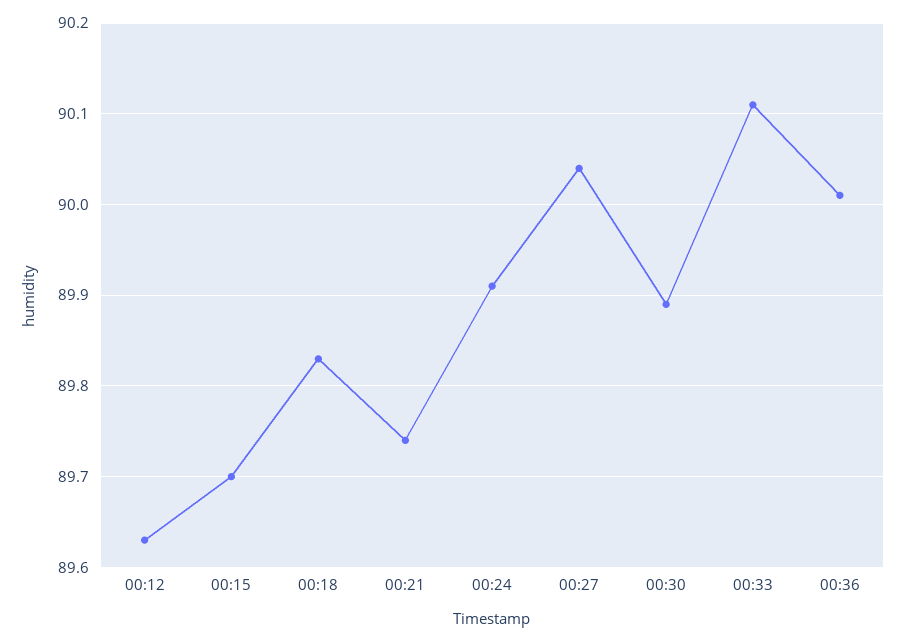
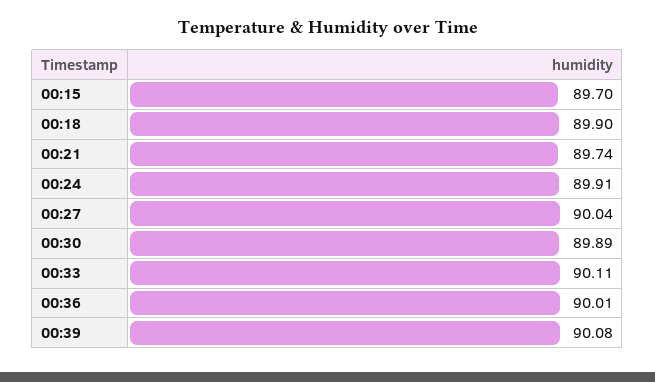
00:12: 89.63 -> none
00:18: 89.83 -> 89.9
00:39: none -> 90.08

